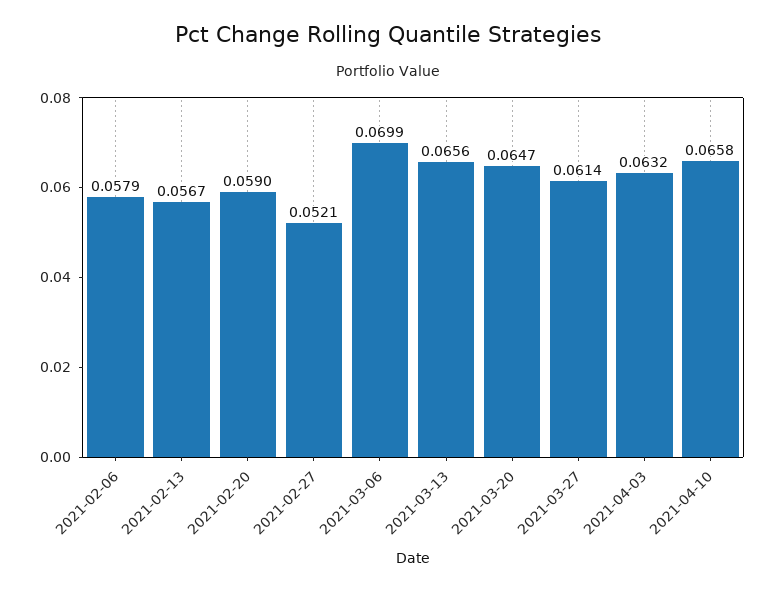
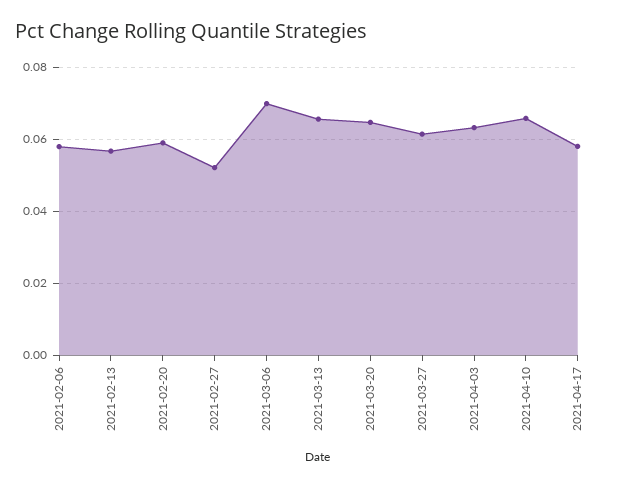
2021-04-17: none -> 0.058

